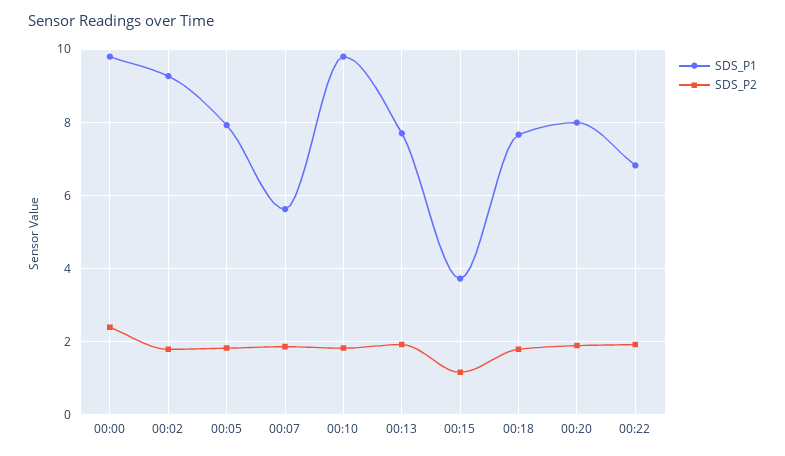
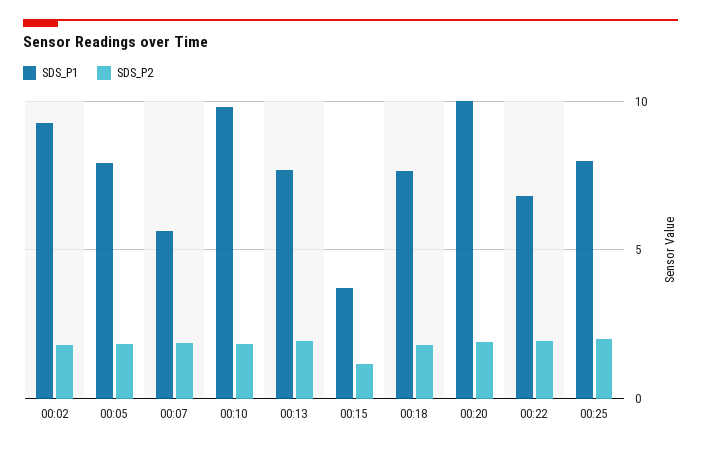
SDS_P1, 00:00: 9.8 -> none
SDS_P2, 00:00: 2.4 -> none
SDS_P1, 00:20: 8 -> 10
SDS_P1, 00:25: none -> 8
SDS_P2, 00:25: none -> 2

